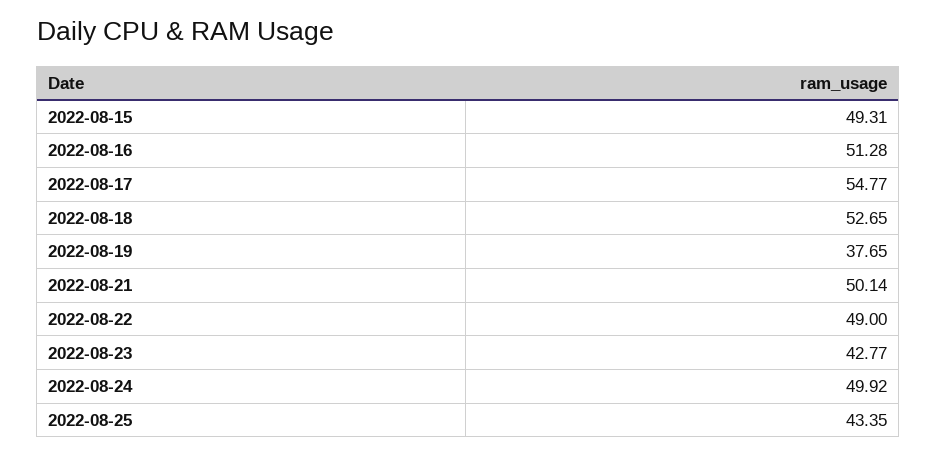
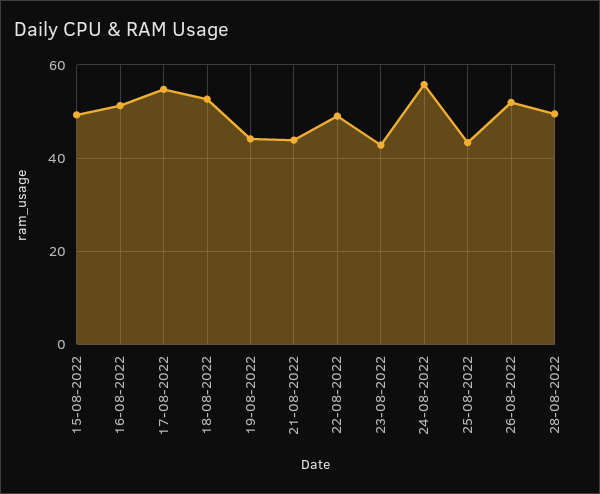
2022-08-19: 37.65 -> 44
2022-08-21: 50.14 -> 44
2022-08-24: 49.92 -> 56
26-08-2022: none -> 52
28-08-2022: none -> 50

